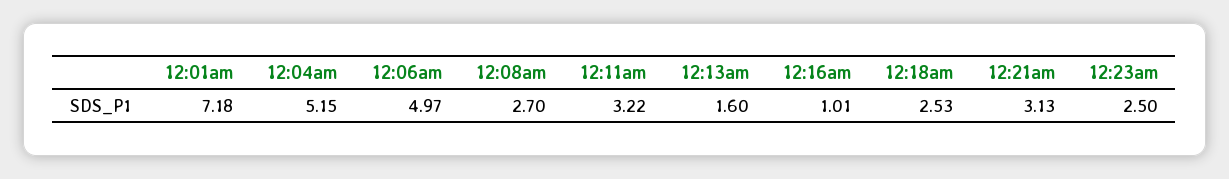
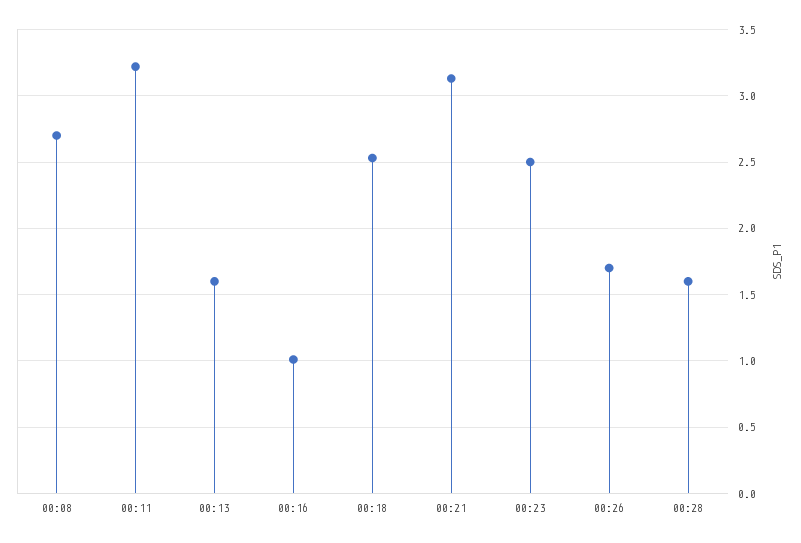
12:01am: 7.18 -> none
12:04am: 5.15 -> none
12:06am: 4.97 -> none
00:26: none -> 1.7
00:28: none -> 1.6

